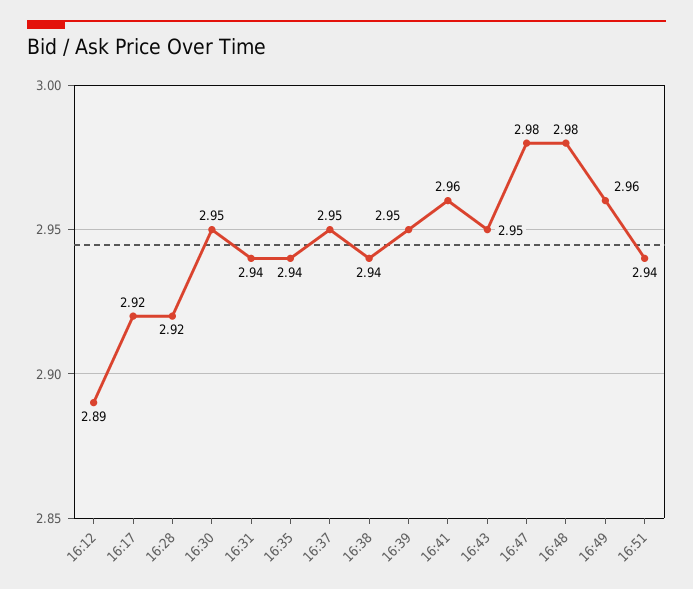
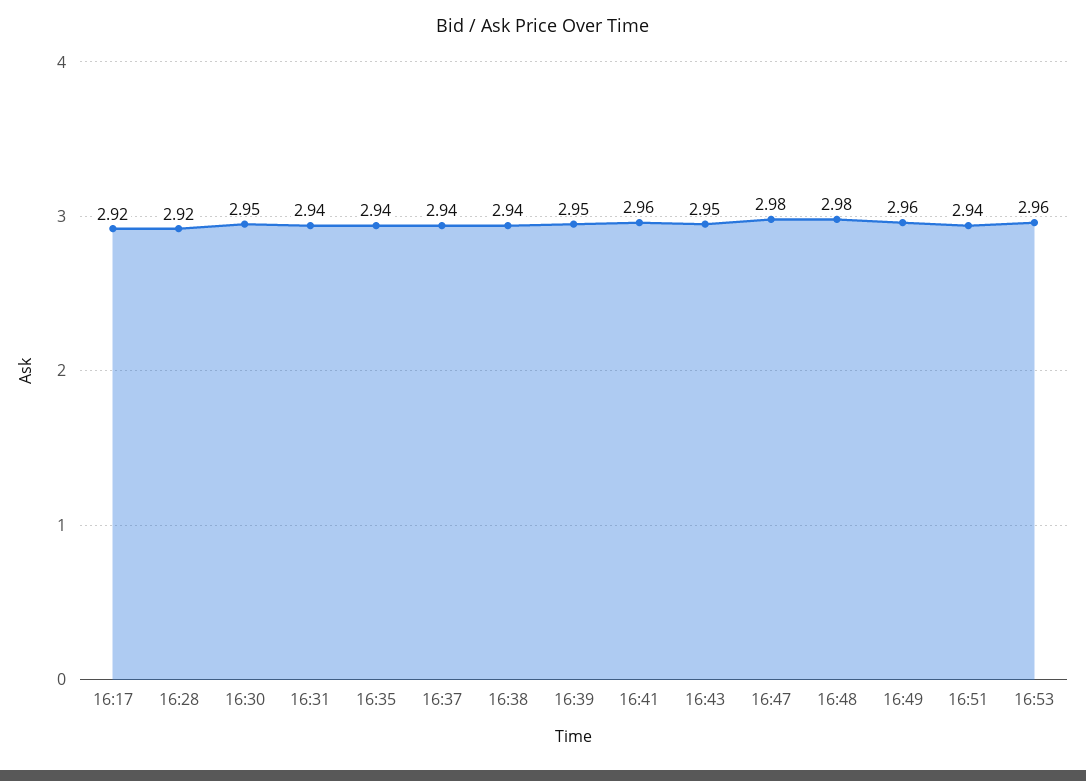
16:12: 2.89 -> none
16:37: 2.95 -> 2.94
16:53: none -> 2.96

